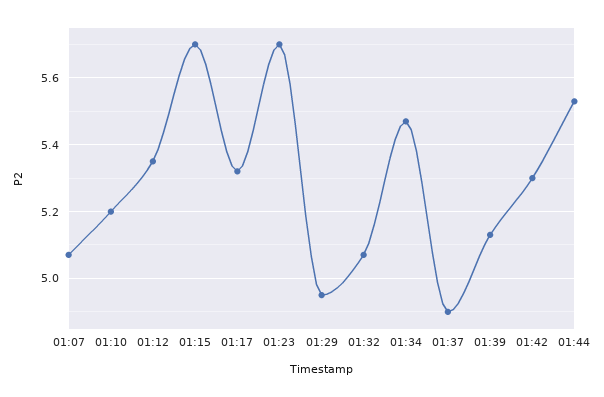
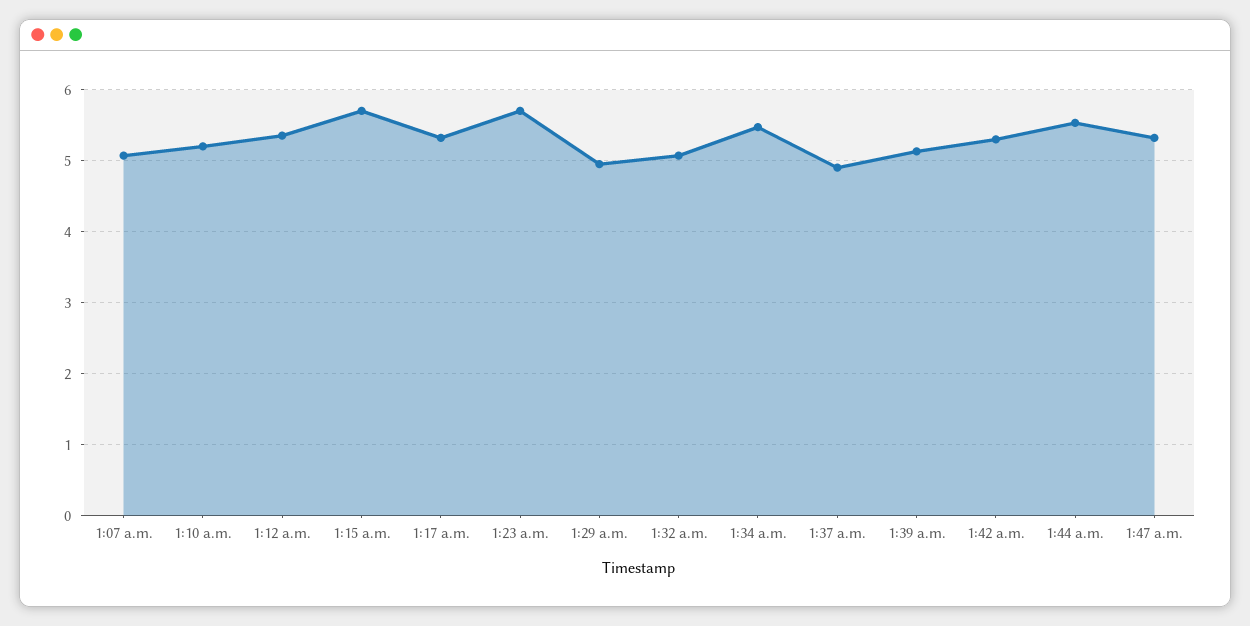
1:47 a.m.: none -> 5.3

